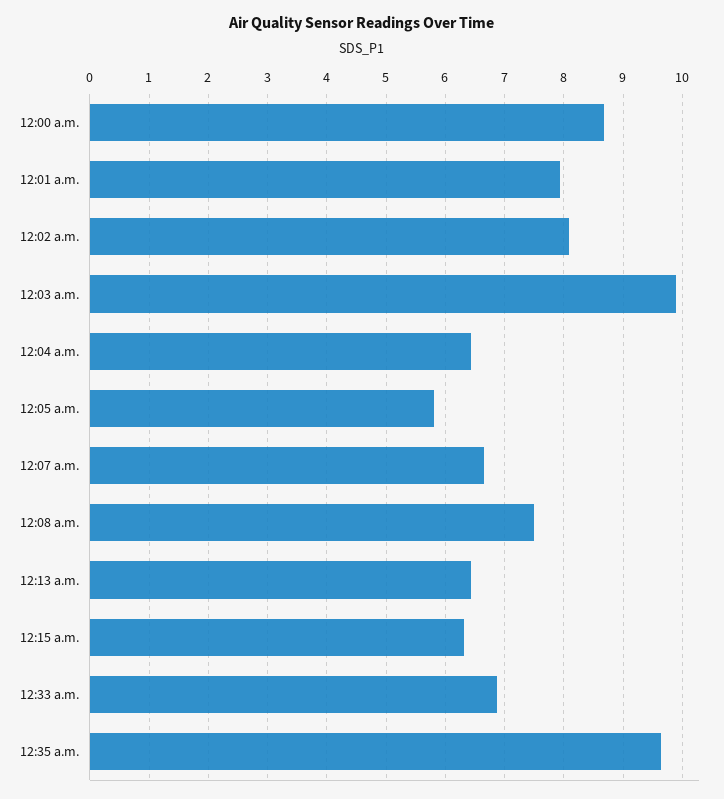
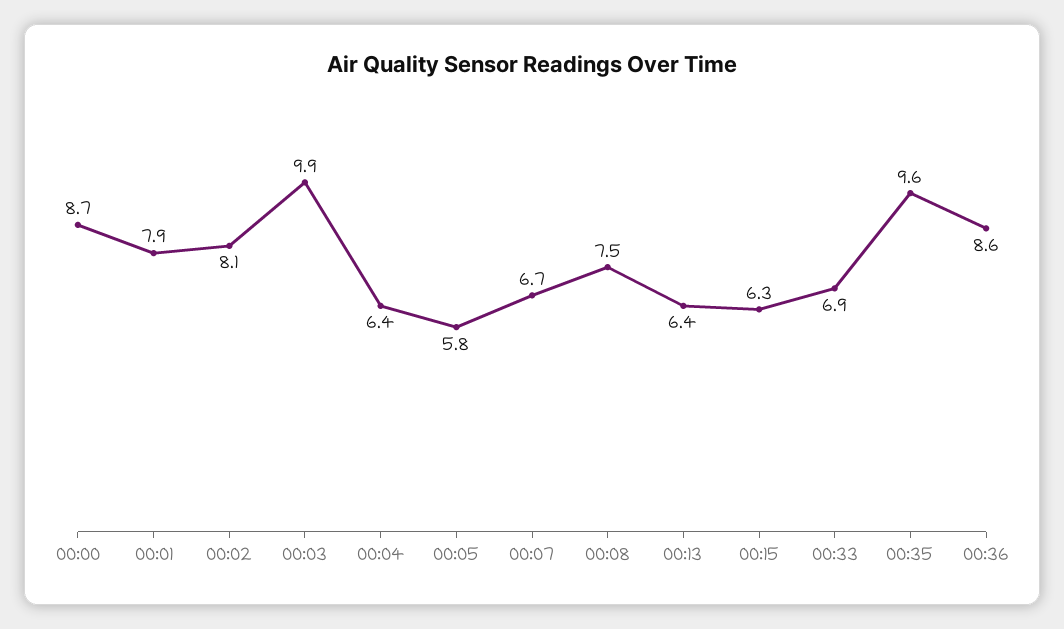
00:36: none -> 8.6

